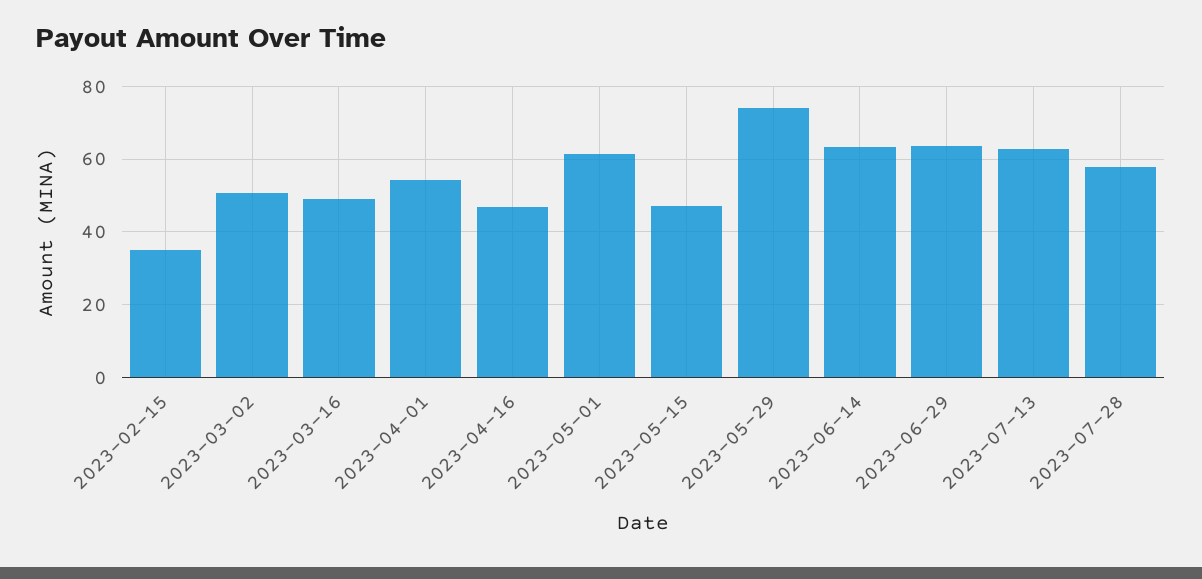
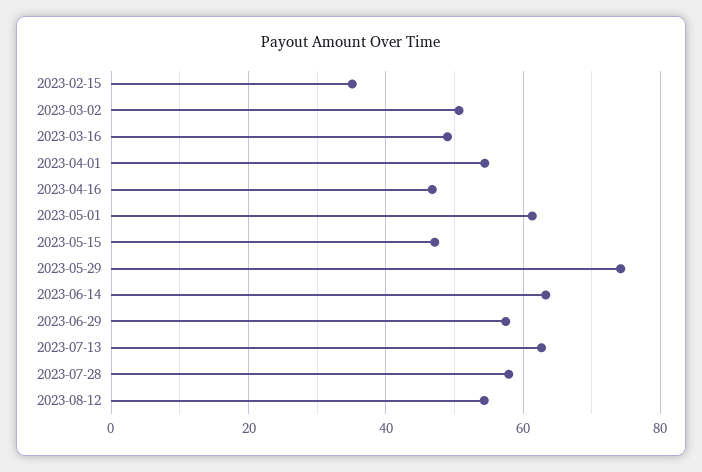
2023-06-29: 64 -> 58
2023-08-12: none -> 54

